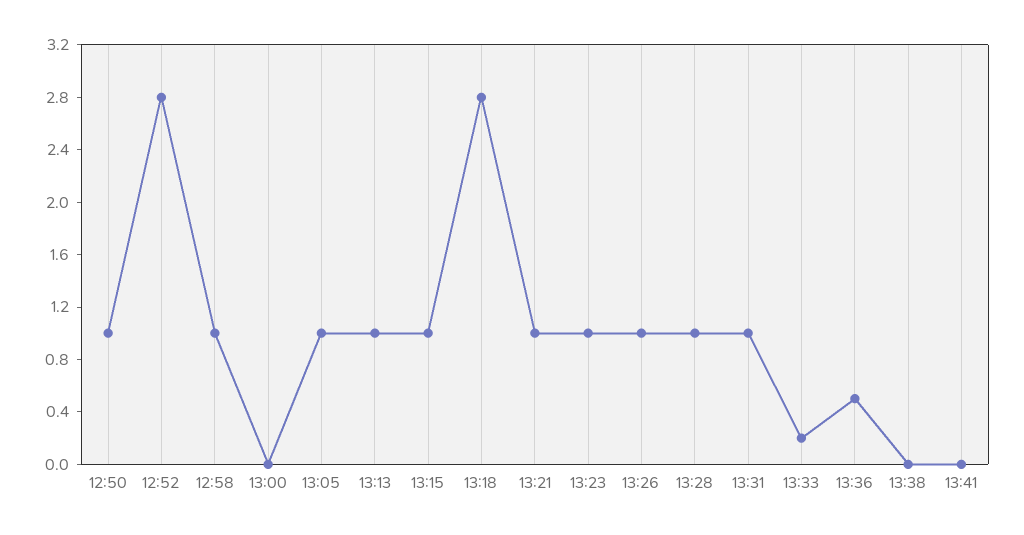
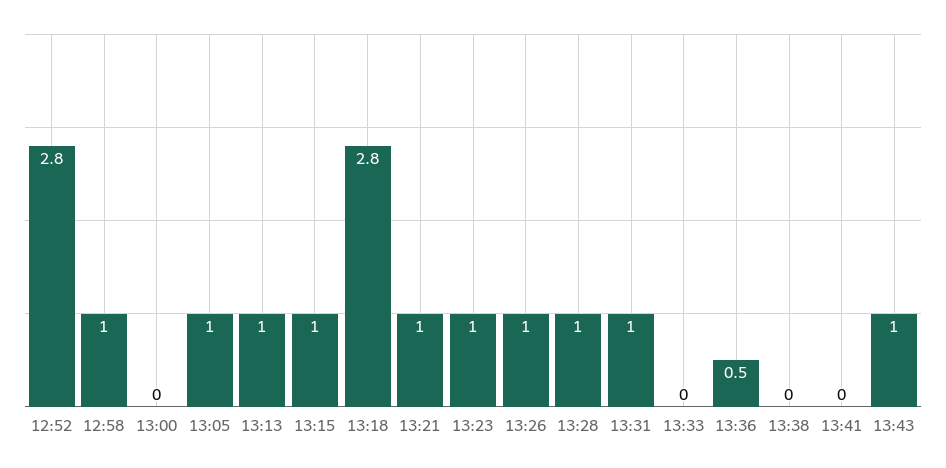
12:50: 1 -> none
13:33: 0.2 -> 0
13:43: none -> 1

